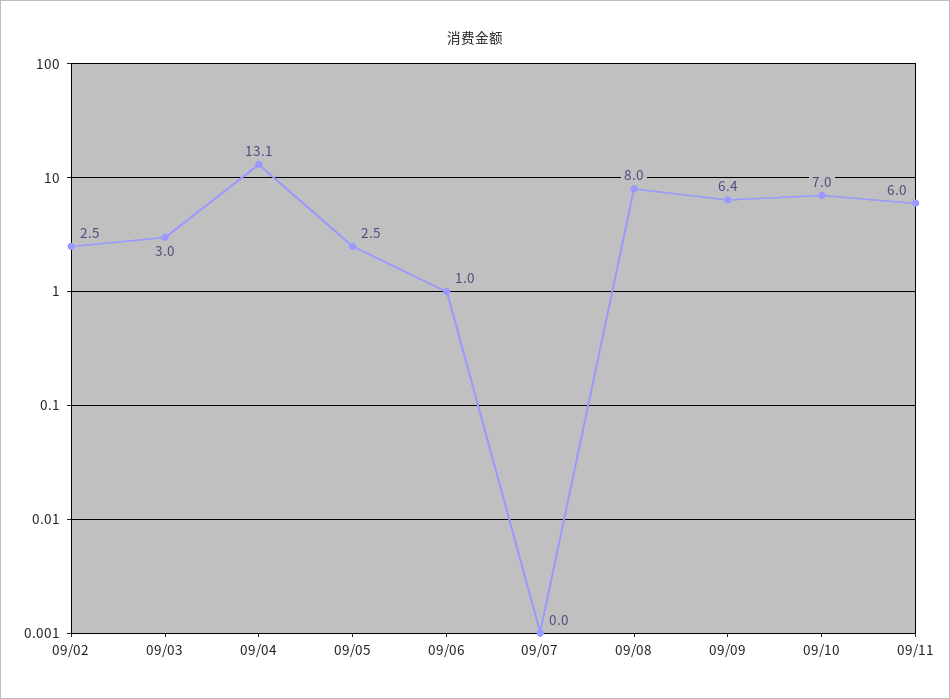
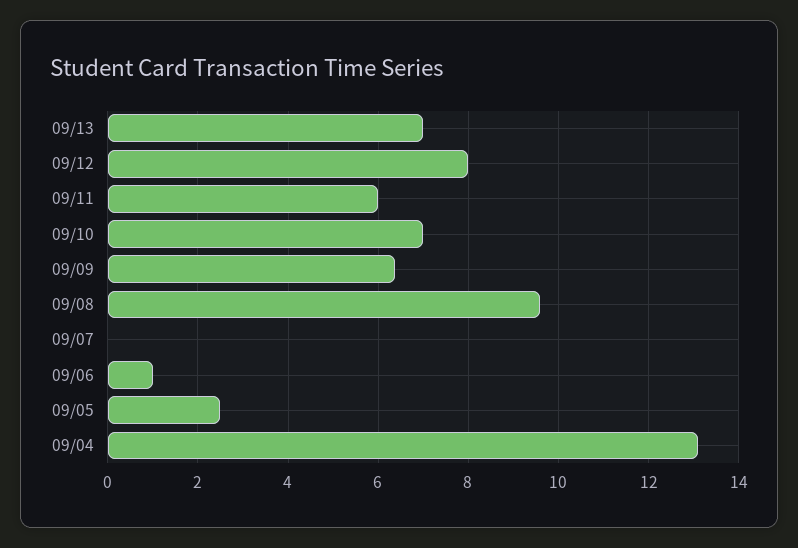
09/02: 2.5 -> none
09/03: 3 -> none
09/08: 8 -> 9.6
09/13: none -> 7
09/12: none -> 8

